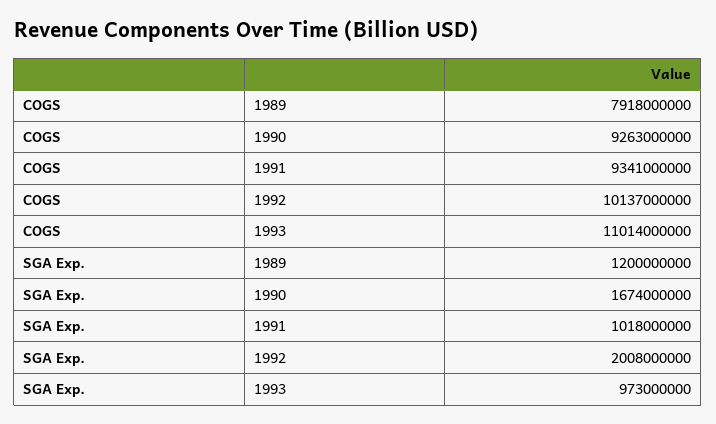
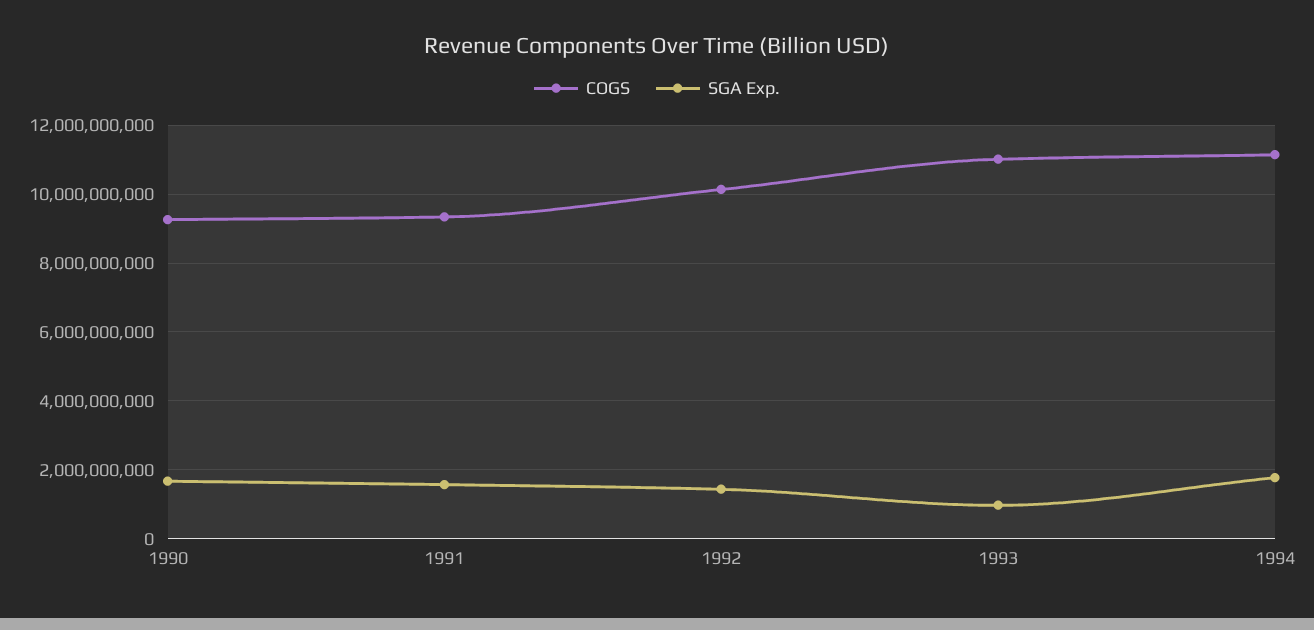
COGS, 1989: 7918000000 -> none
SGA Exp., 1989: 1200000000 -> none
SGA Exp., 1991: 1018000000 -> 1600000000
SGA Exp., 1992: 2008000000 -> 1400000000
COGS, 1994: none -> 11200000000
SGA Exp., 1994: none -> 1800000000

